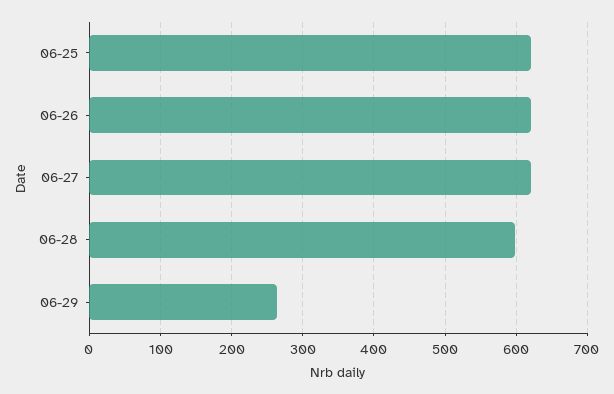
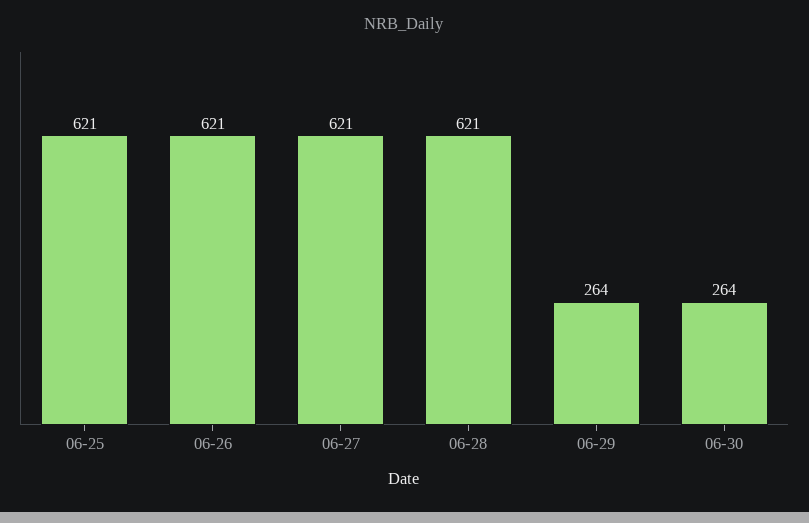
06-28: 600 -> 621
06-30: none -> 264

